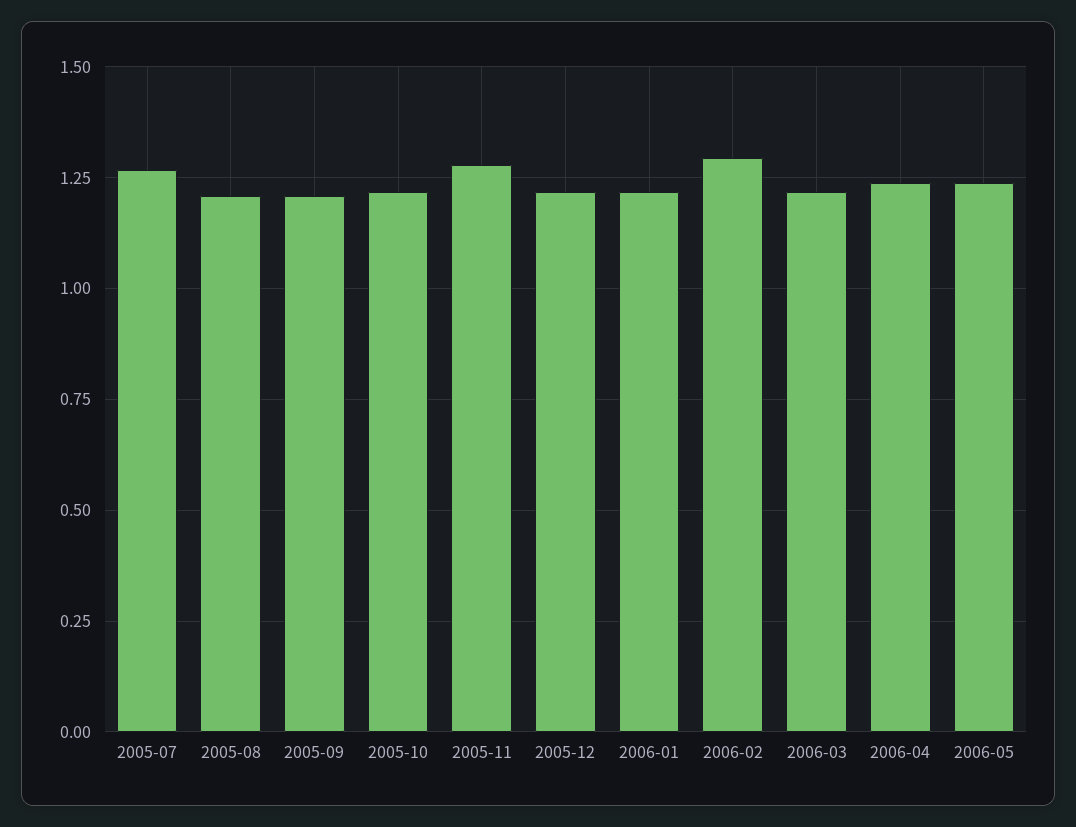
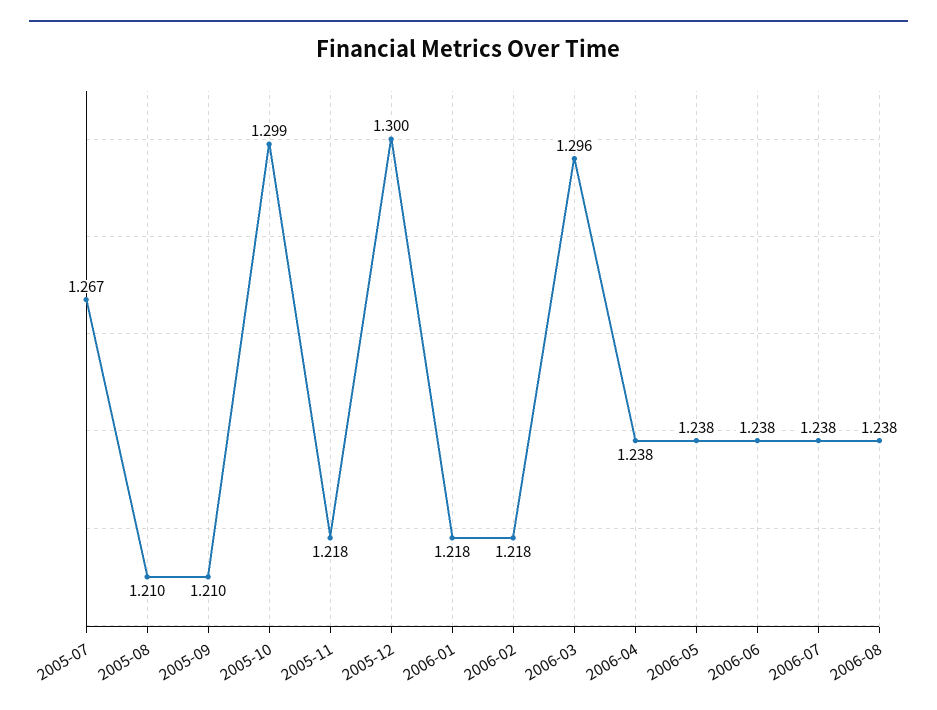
2005-10: 1.225 -> 1.299
2005-11: 1.275 -> 1.218
2005-12: 1.225 -> 1.3
2006-02: 1.3 -> 1.218
2006-03: 1.225 -> 1.296
2006-06: none -> 1.238
2006-07: none -> 1.238
2006-08: none -> 1.238

